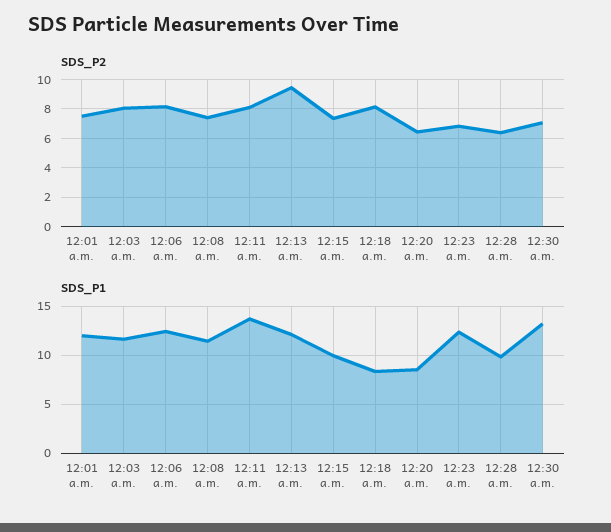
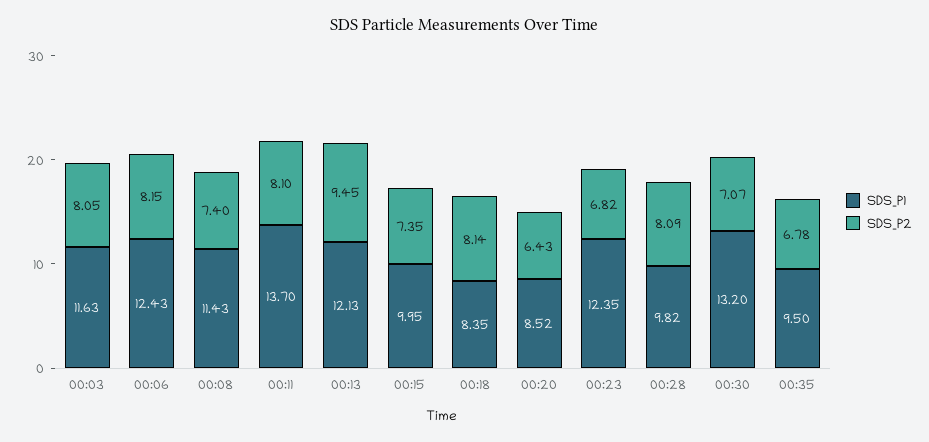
SDS_P2, 12:01 a.m.: 7.5 -> none
SDS_P2, 12:28 a.m.: 6.5 -> 8.09
SDS_P1, 12:01 a.m.: 12 -> none
SDS_P1, 00:35: none -> 9.5
SDS_P2, 00:35: none -> 6.78

